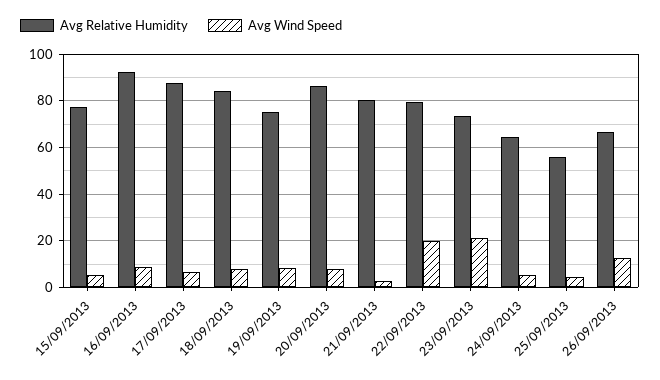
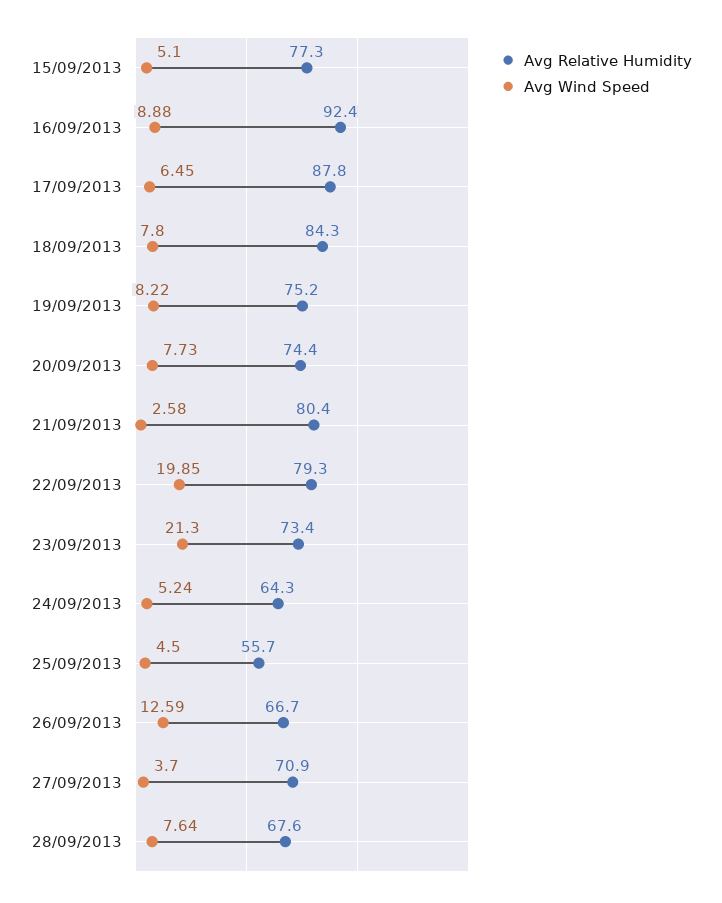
Avg Relative Humidity, 20/09/2013: 85 -> 74.4
Avg Relative Humidity, 27/09/2013: none -> 70.9
Avg Wind Speed, 27/09/2013: none -> 3.7
Avg Relative Humidity, 28/09/2013: none -> 67.6
Avg Wind Speed, 28/09/2013: none -> 7.64

